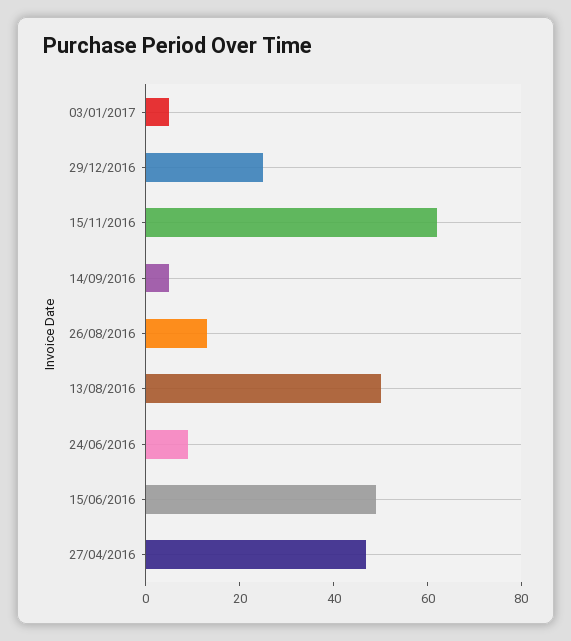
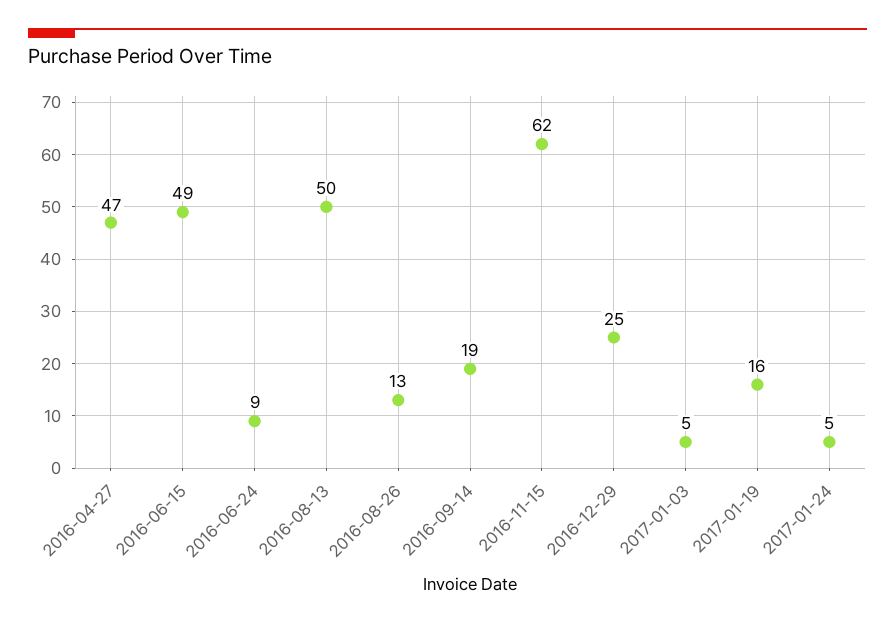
14/09/2016: 5 -> 19
2017-01-19: none -> 16
2017-01-24: none -> 5

